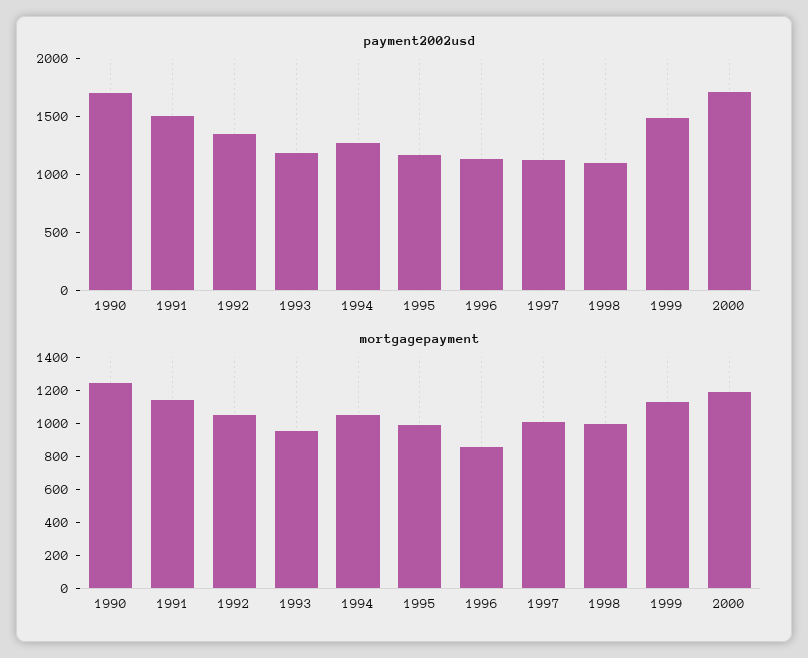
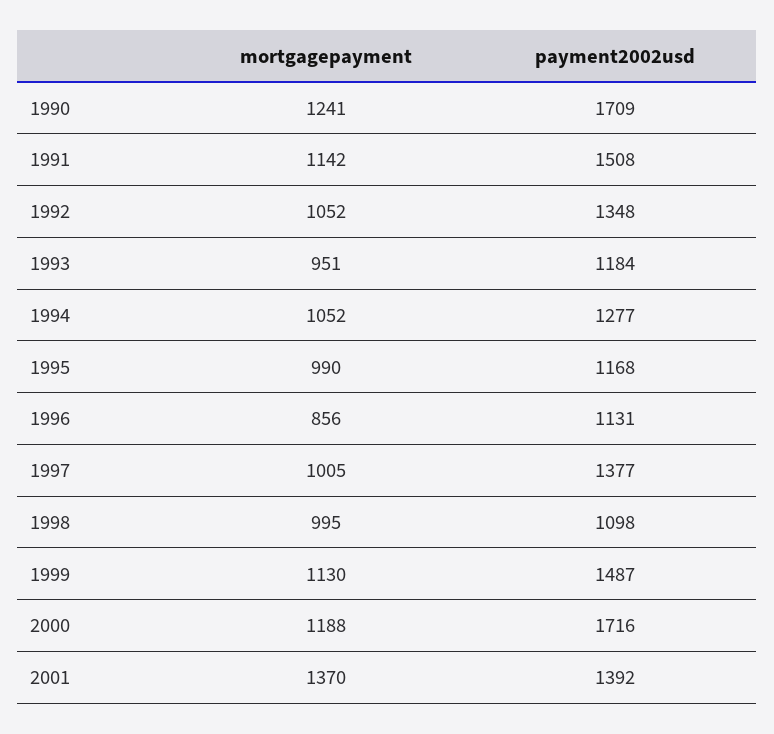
payment2002usd, 1997: 1100 -> 1377
mortgagepayment, 2001: none -> 1370
payment2002usd, 2001: none -> 1392

